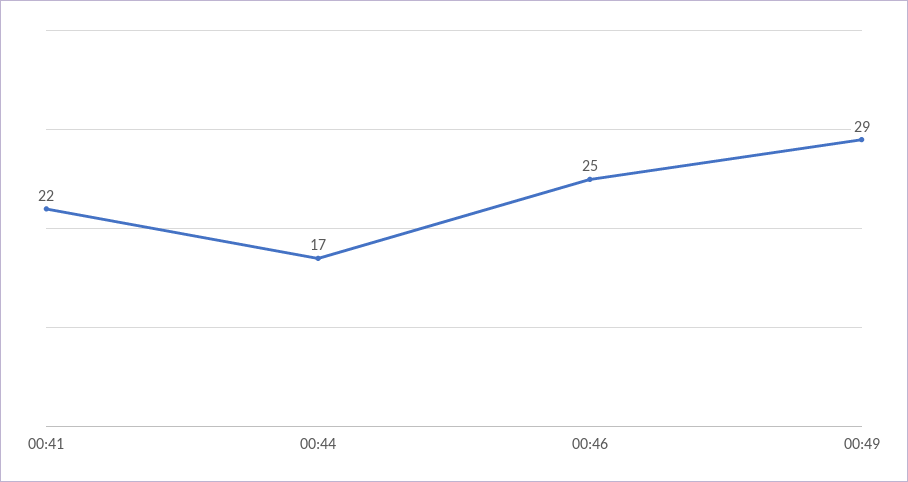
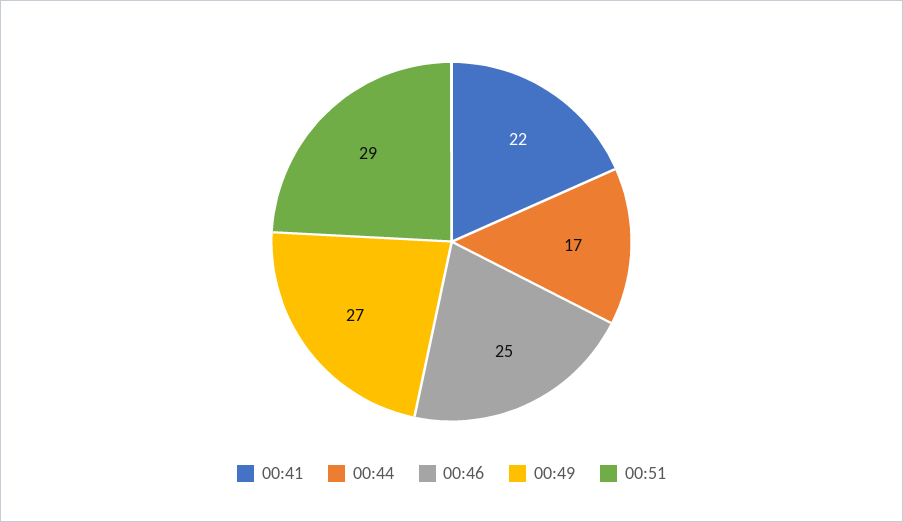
00:49: 29 -> 27
00:51: none -> 29

